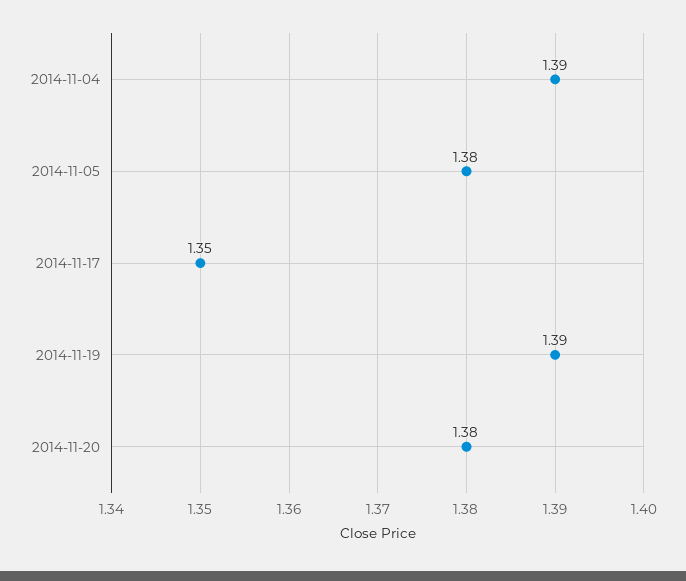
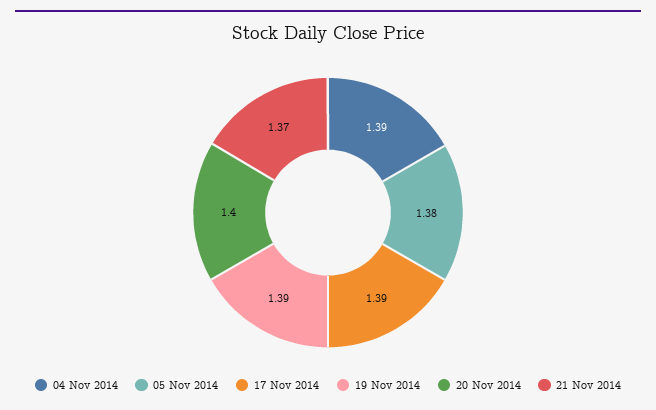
2014-11-17: 1.35 -> 1.39
2014-11-20: 1.38 -> 1.4
21 Nov 2014: none -> 1.37

